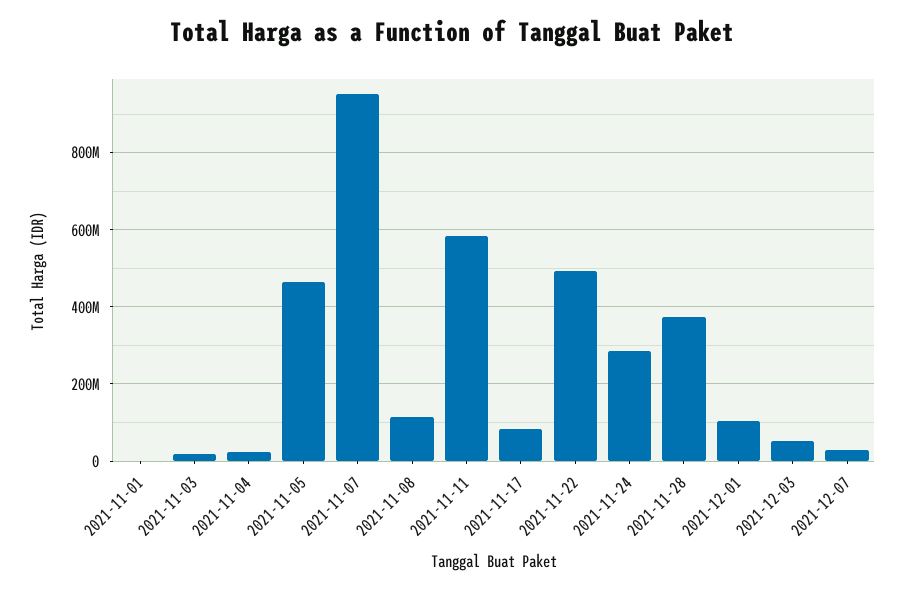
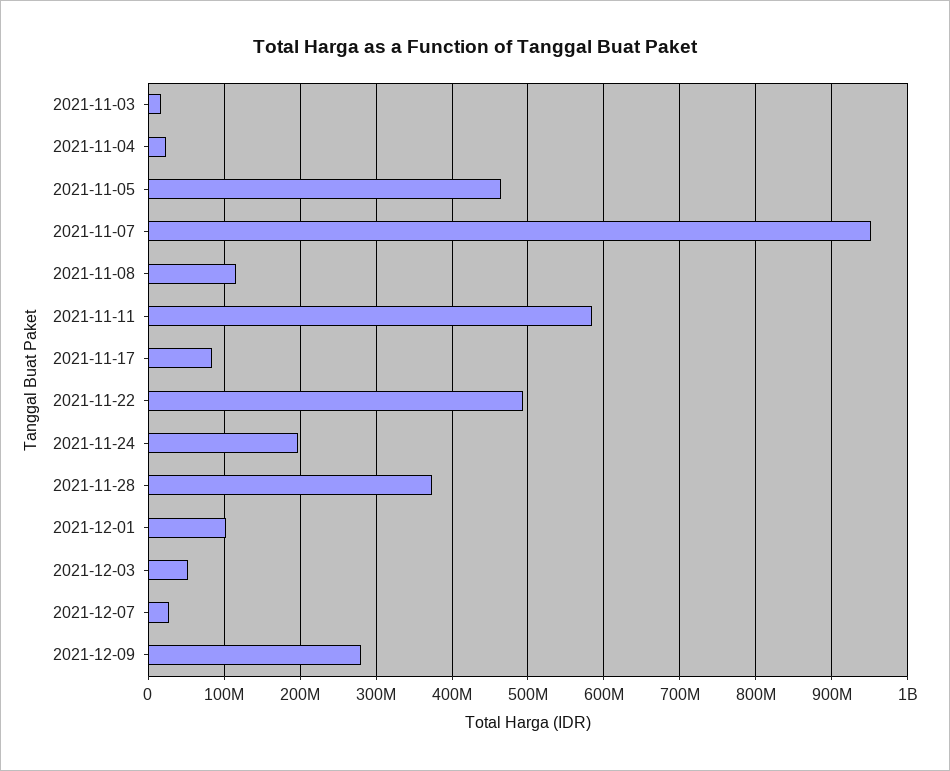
2021-11-01: 0 -> none
2021-11-24: 280000000 -> 200000000
2021-12-09: none -> 280000000

